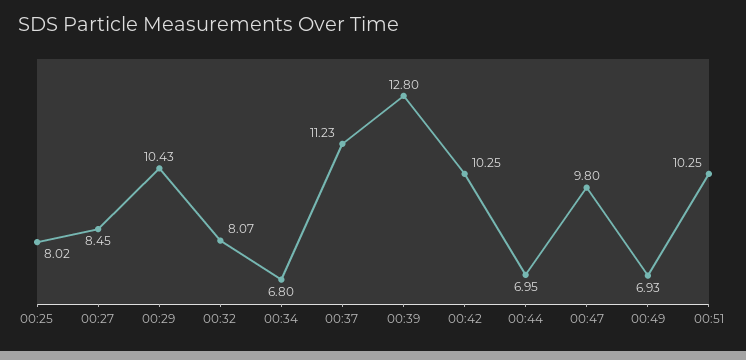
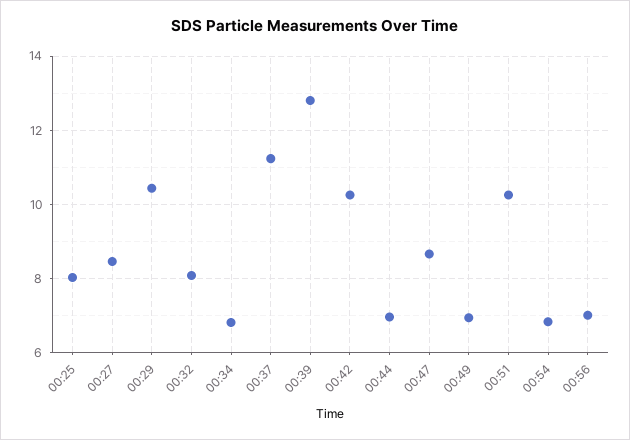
00:47: 9.8 -> 8.6
00:54: none -> 6.8
00:56: none -> 7

